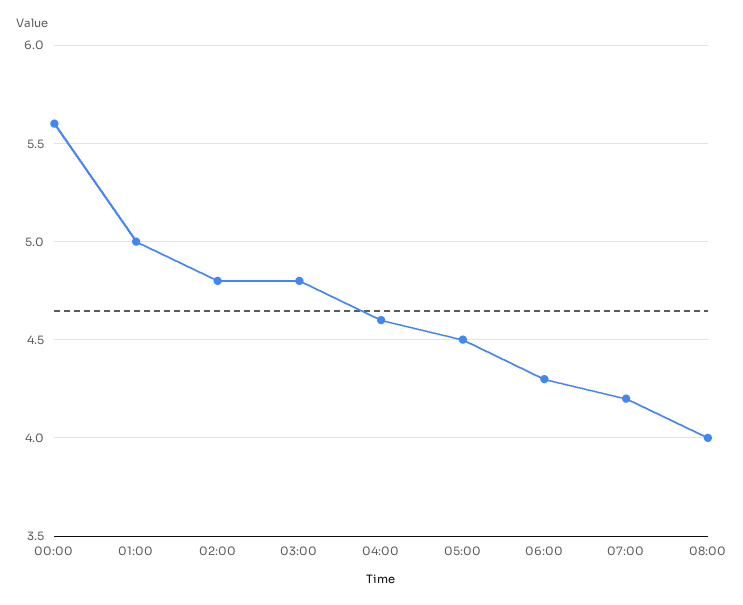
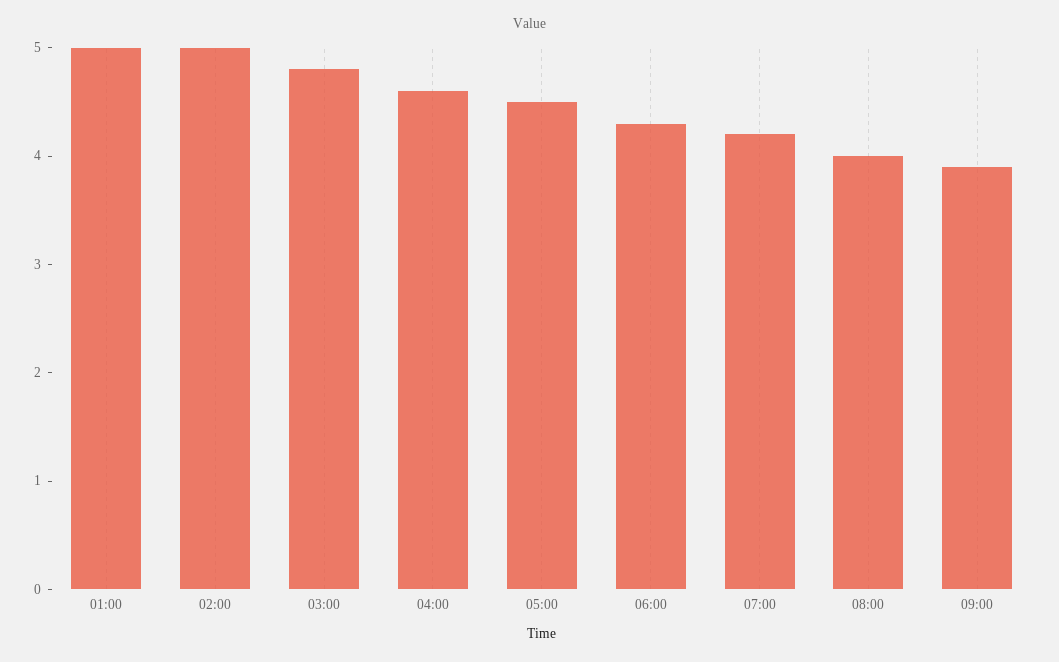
00:00: 5.6 -> none
02:00: 4.8 -> 5
09:00: none -> 3.9

